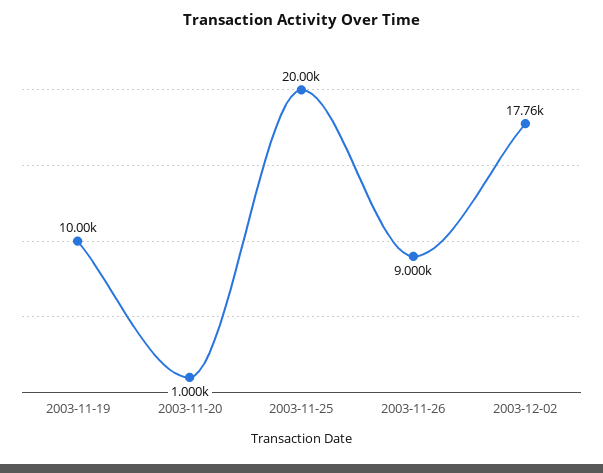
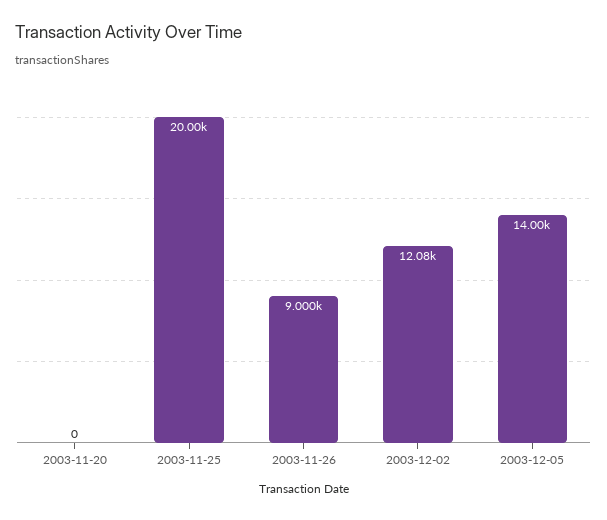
2003-11-19: 10000 -> none
2003-11-20: 1000 -> 0
2003-12-02: 17760 -> 12080
2003-12-05: none -> 14000

